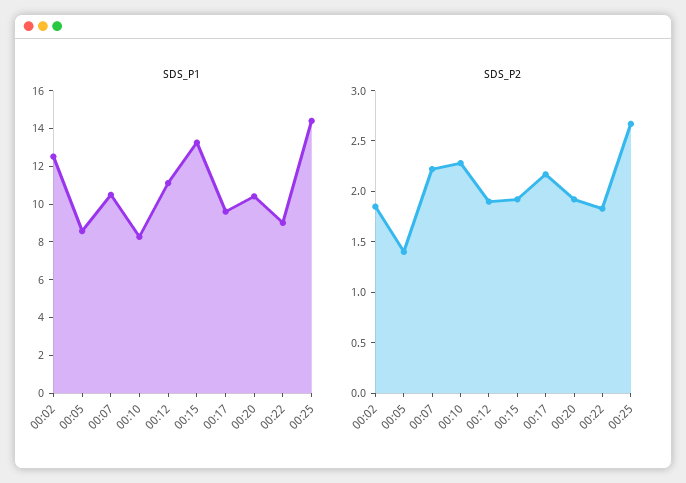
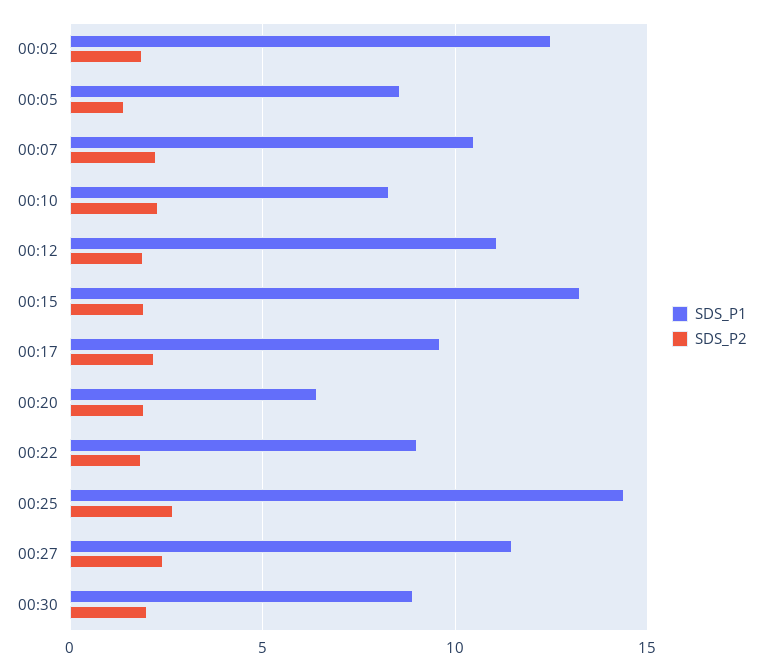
SDS_P1, 00:20: 10.5 -> 6.5
SDS_P1, 00:27: none -> 11.5
SDS_P2, 00:27: none -> 2.5
SDS_P1, 00:30: none -> 9
SDS_P2, 00:30: none -> 2

